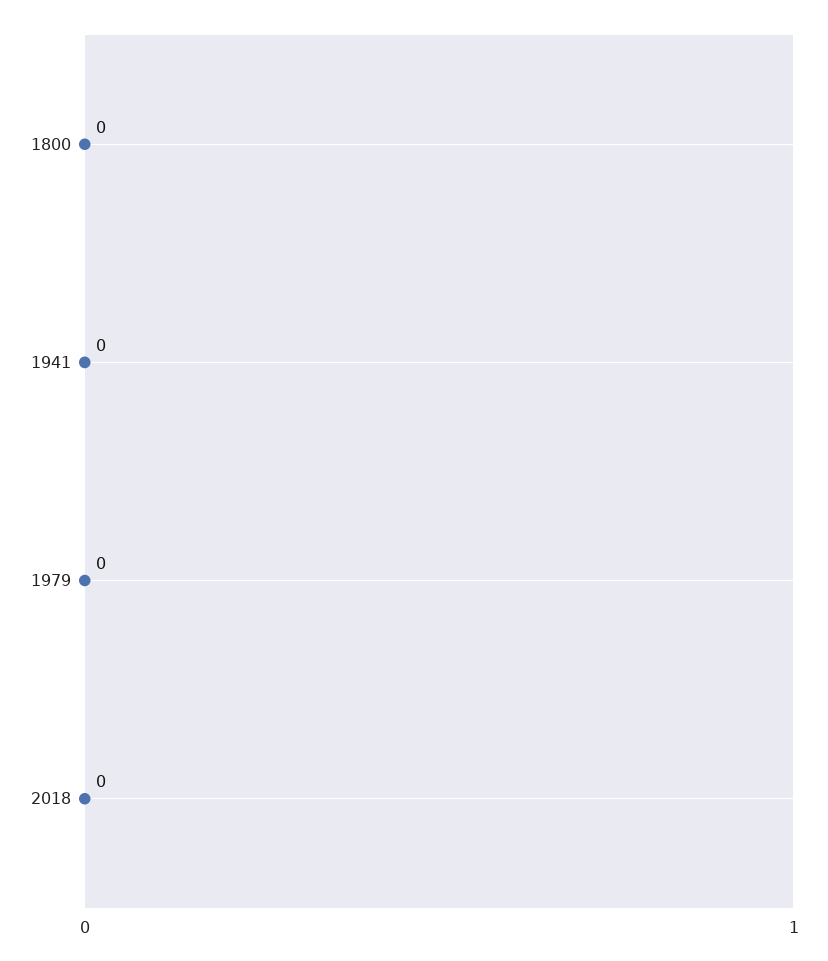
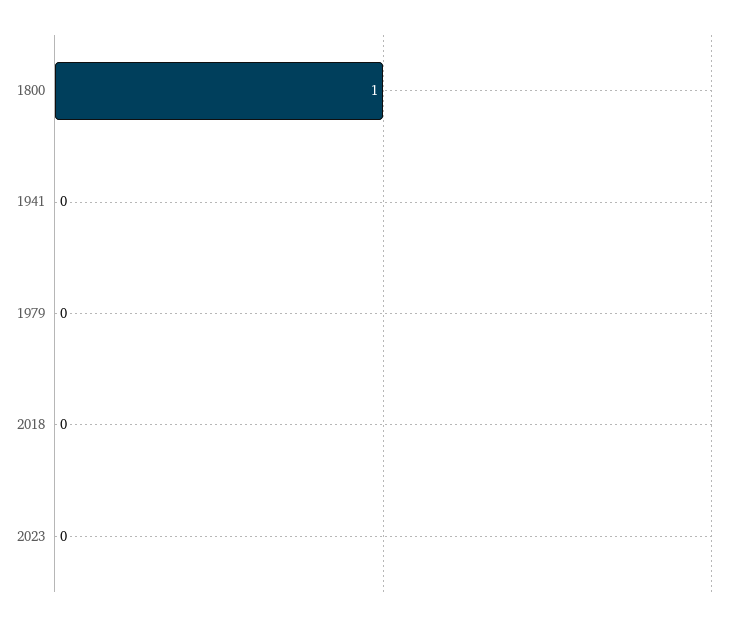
1800: 0 -> 1
2023: none -> 0

